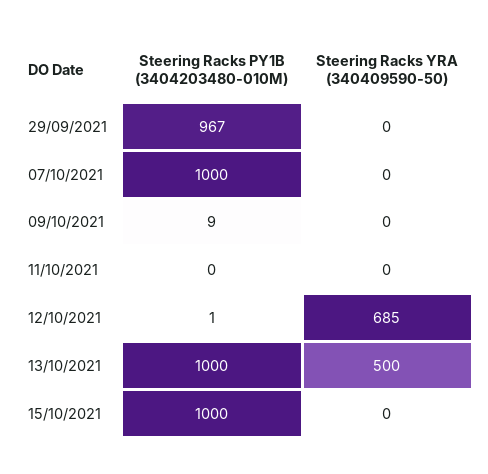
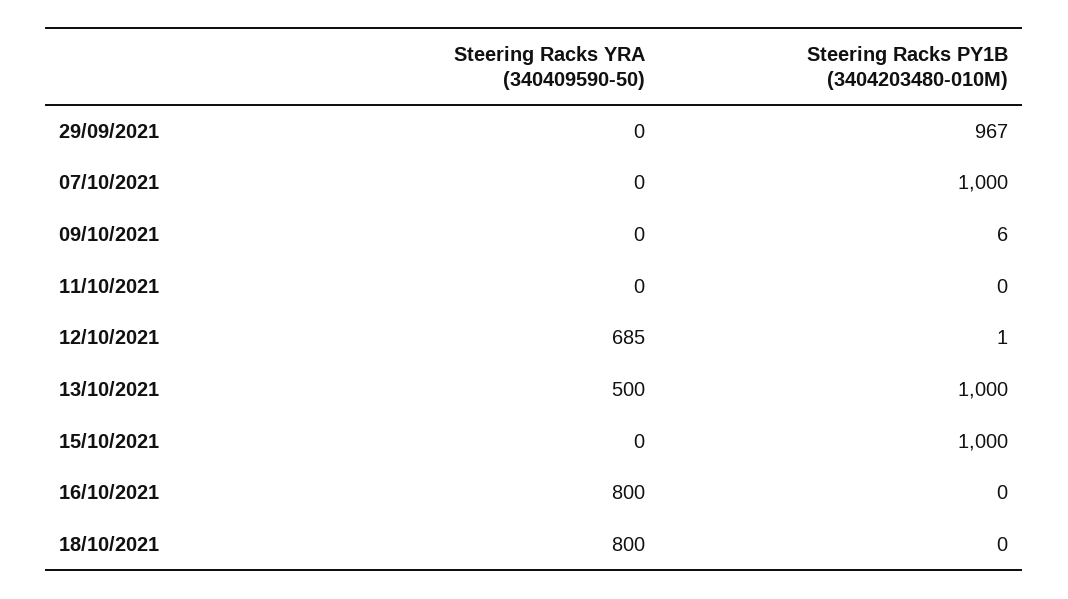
Steering Racks PY1B (3404203480-010M), 09/10/2021: 9 -> 6
Steering Racks YRA (340409590-50), 16/10/2021: none -> 800
Steering Racks PY1B (3404203480-010M), 16/10/2021: none -> 0
Steering Racks YRA (340409590-50), 18/10/2021: none -> 800
Steering Racks PY1B (3404203480-010M), 18/10/2021: none -> 0

